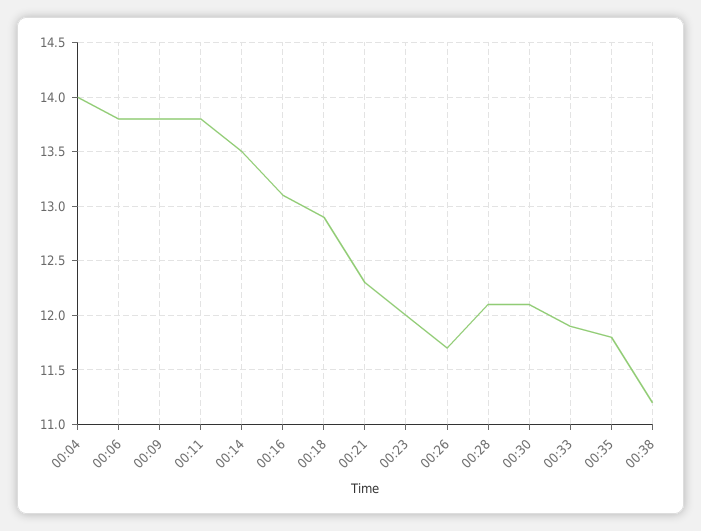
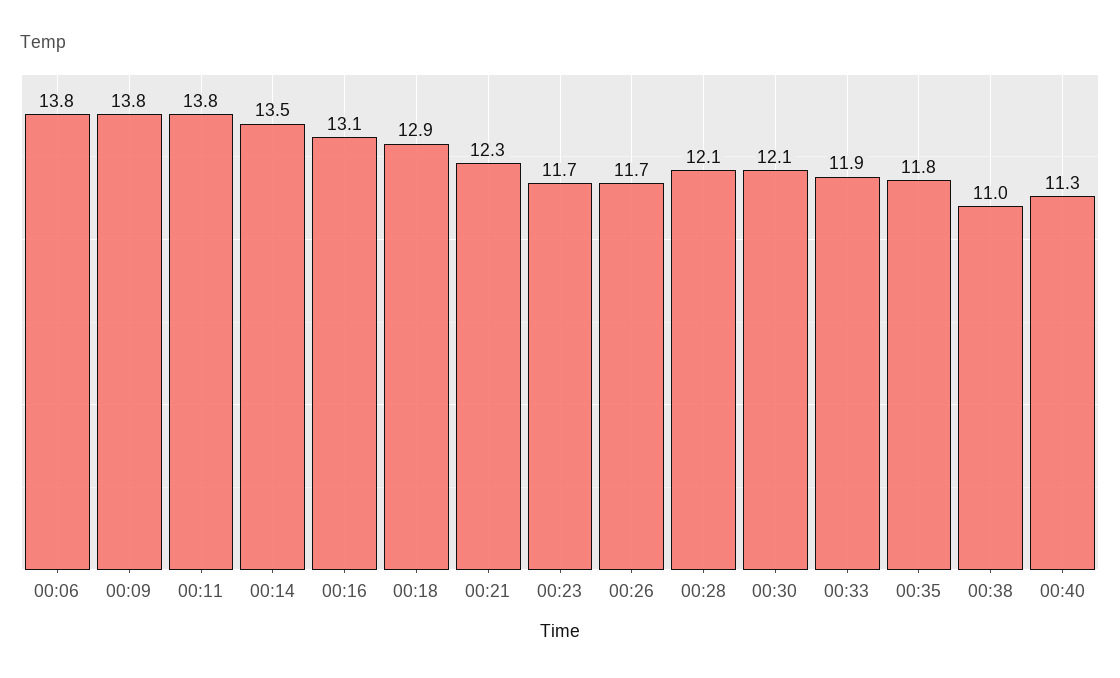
00:04: 14 -> none
00:23: 12 -> 11.7
00:38: 11.2 -> 11
00:40: none -> 11.3

